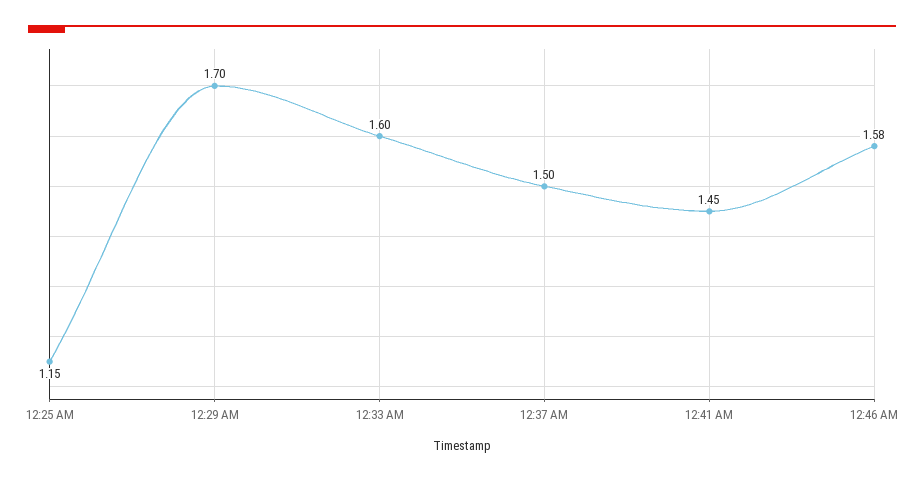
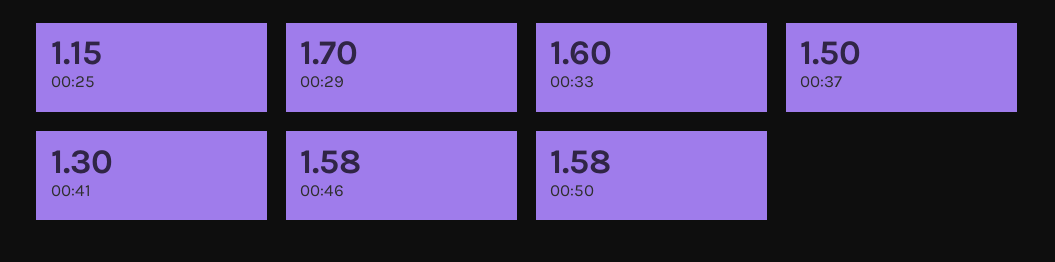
12:41 AM: 1.45 -> 1.3
00:50: none -> 1.58

